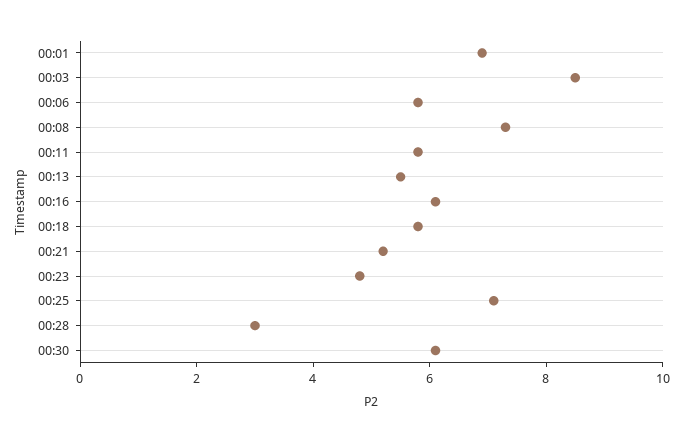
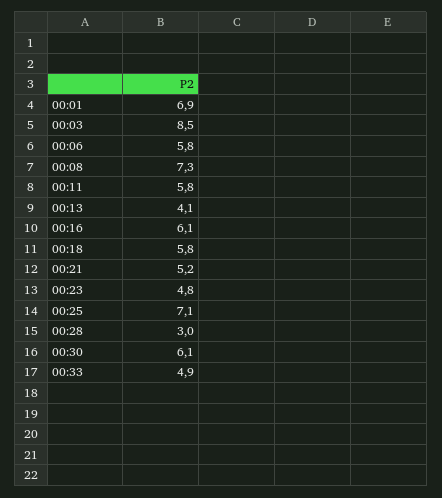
00:13: 5.5 -> 4.1
00:33: none -> 4.9

